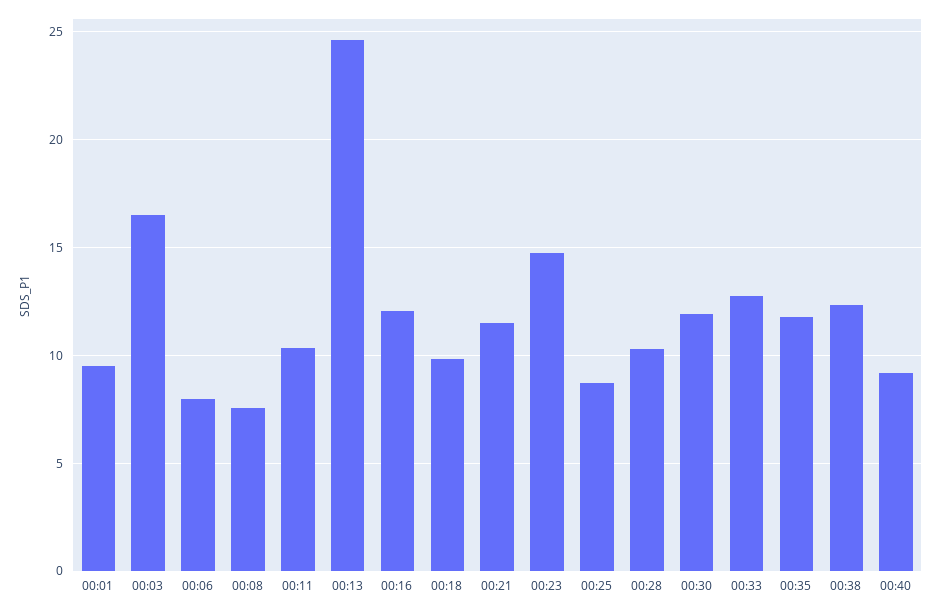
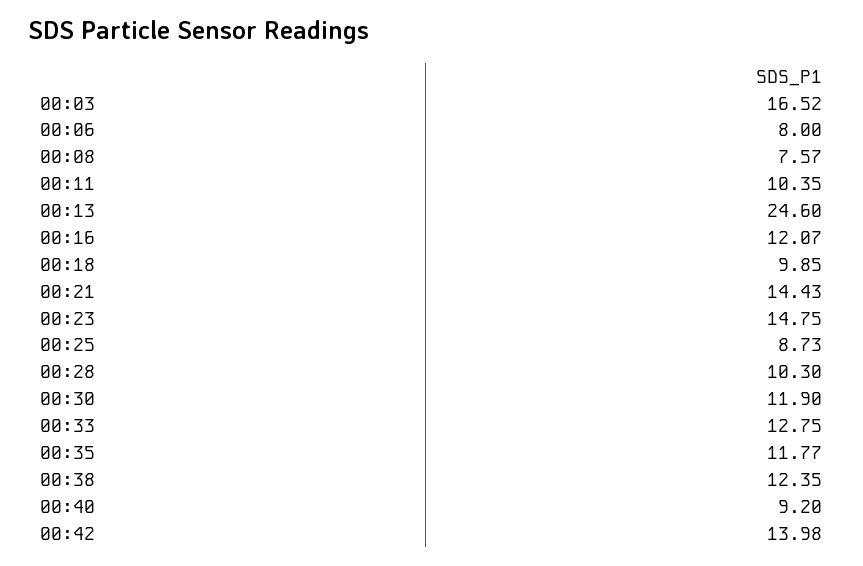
00:01: 9.5 -> none
00:21: 11.5 -> 14.43
00:42: none -> 13.98

